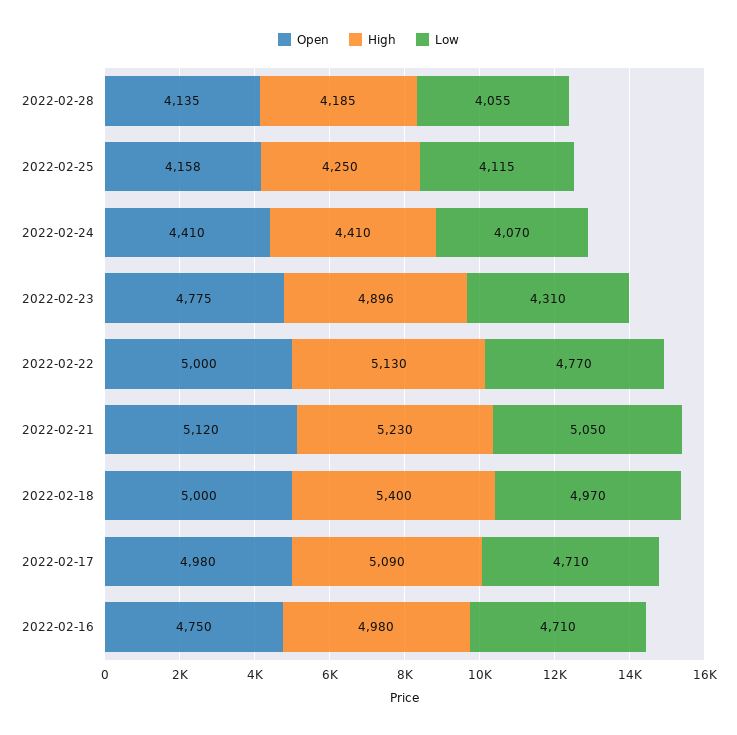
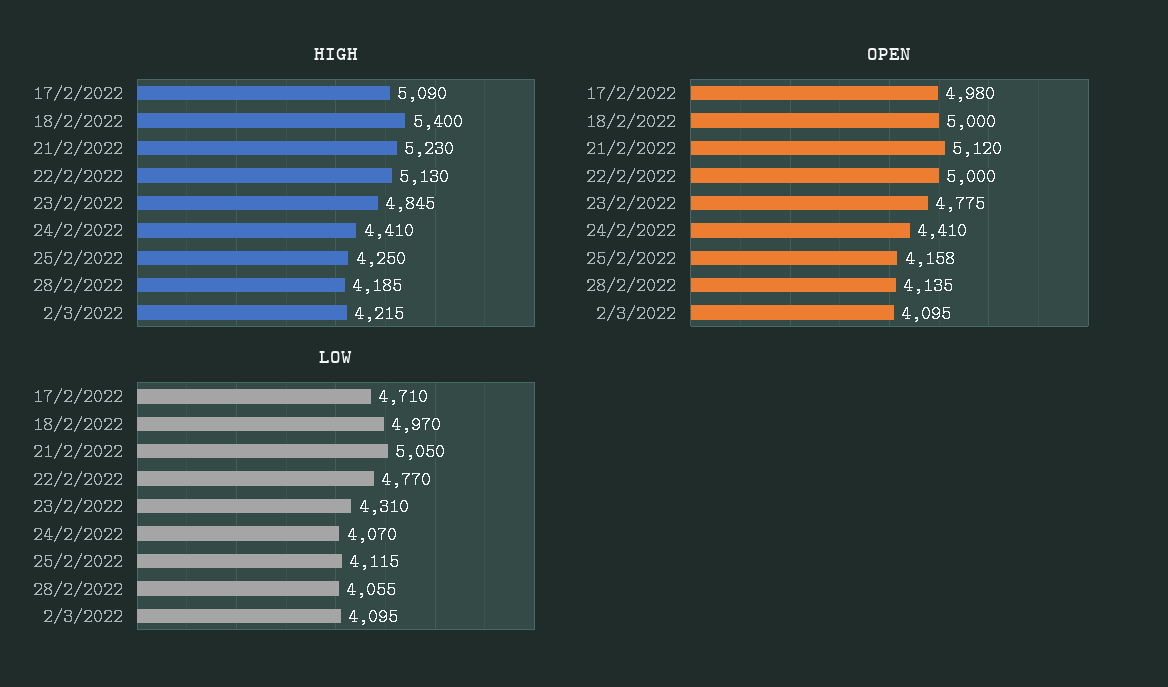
High, 2022-02-23: 4896 -> 4845
Open, 2022-02-16: 4750 -> none
High, 2022-02-16: 4980 -> none
Low, 2022-02-16: 4710 -> none
High, 2/3/2022: none -> 4215
Open, 2/3/2022: none -> 4095
Low, 2/3/2022: none -> 4095

